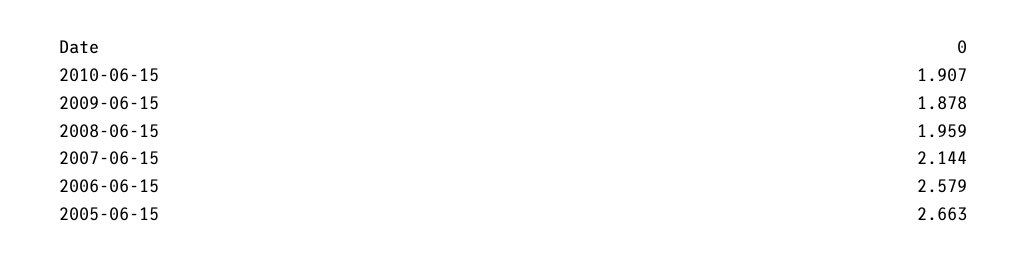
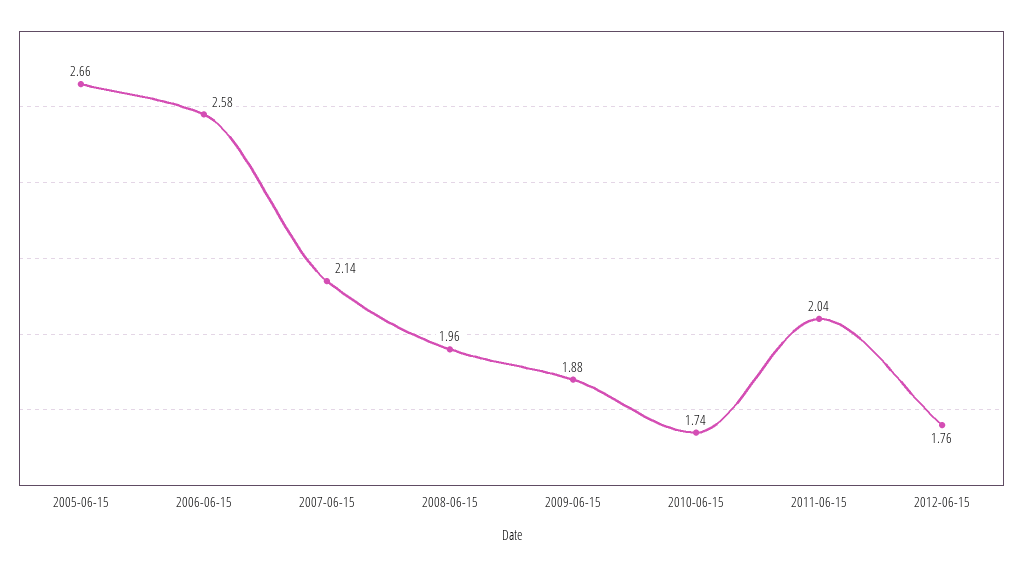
2010-06-15: 1.907 -> 1.74
2011-06-15: none -> 2.04
2012-06-15: none -> 1.76

